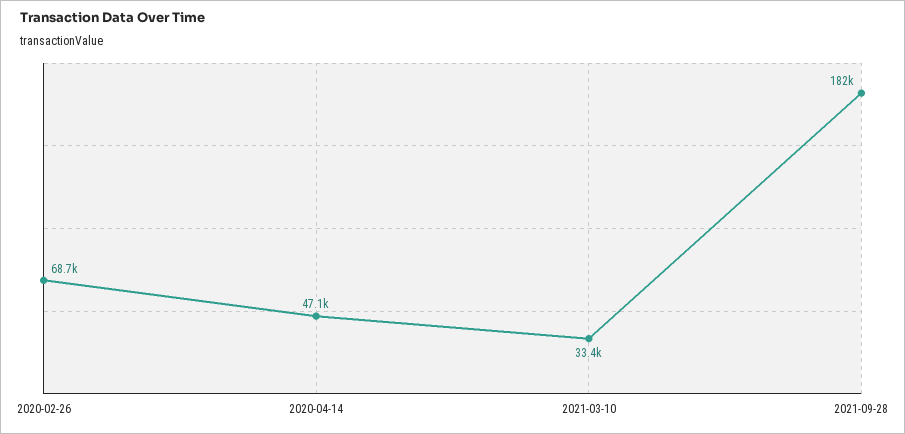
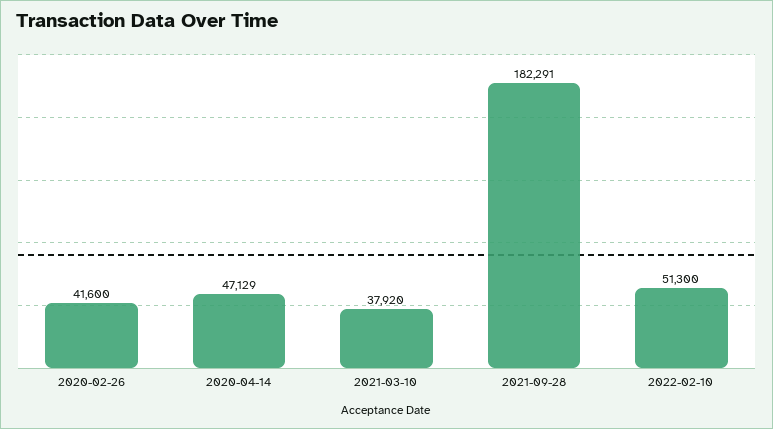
2020-02-26: 68700 -> 41600
2021-03-10: 33400 -> 37920
2022-02-10: none -> 51300

